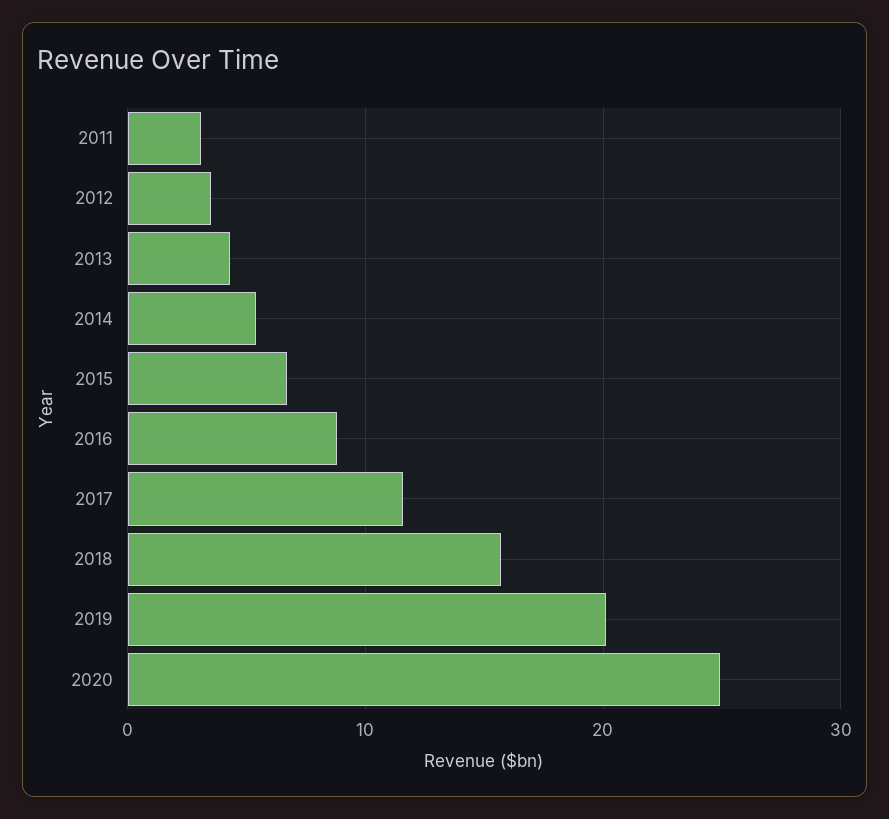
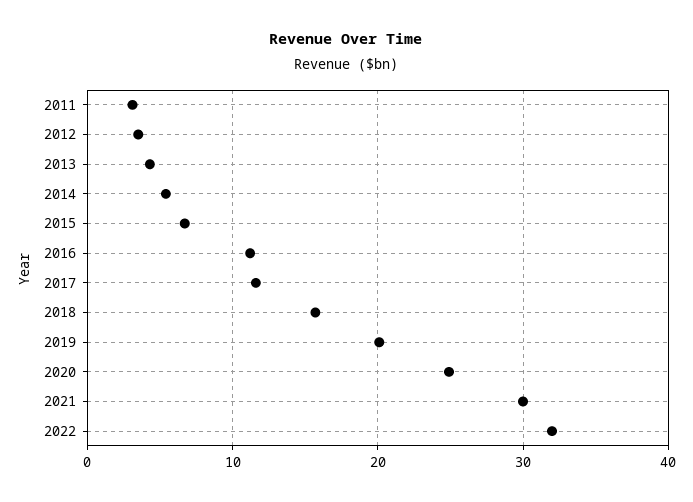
2016: 9 -> 11
2021: none -> 30
2022: none -> 32

